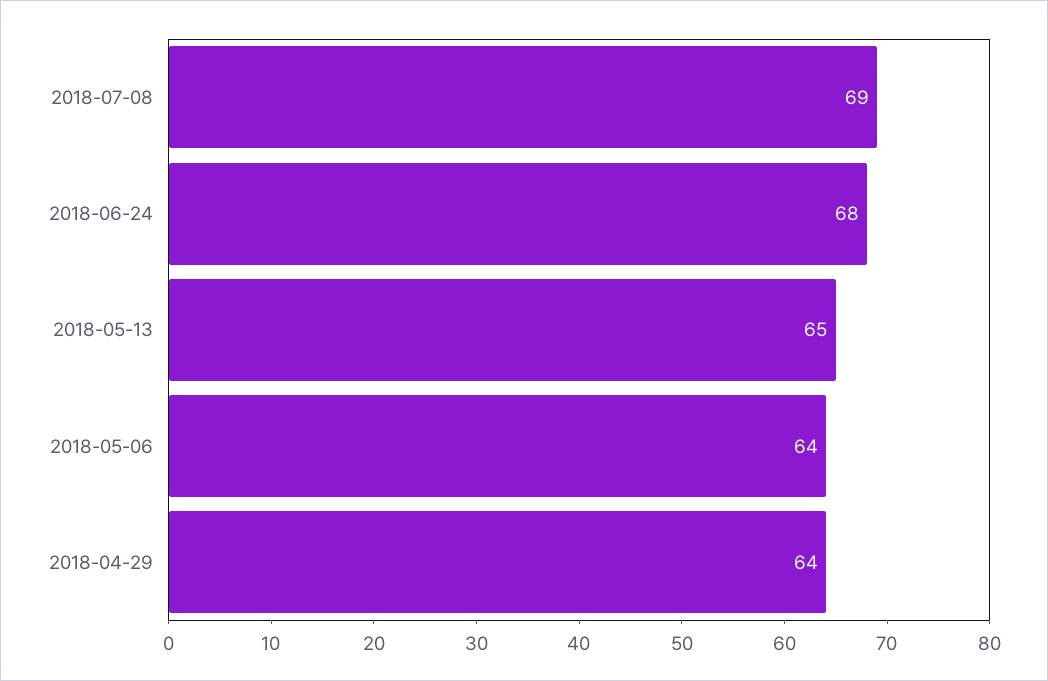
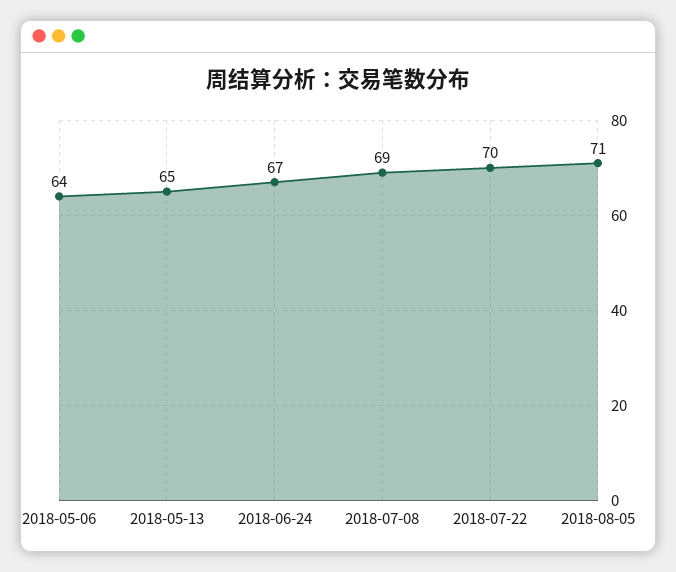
2018-06-24: 68 -> 67
2018-04-29: 64 -> none
2018-07-22: none -> 70
2018-08-05: none -> 71

